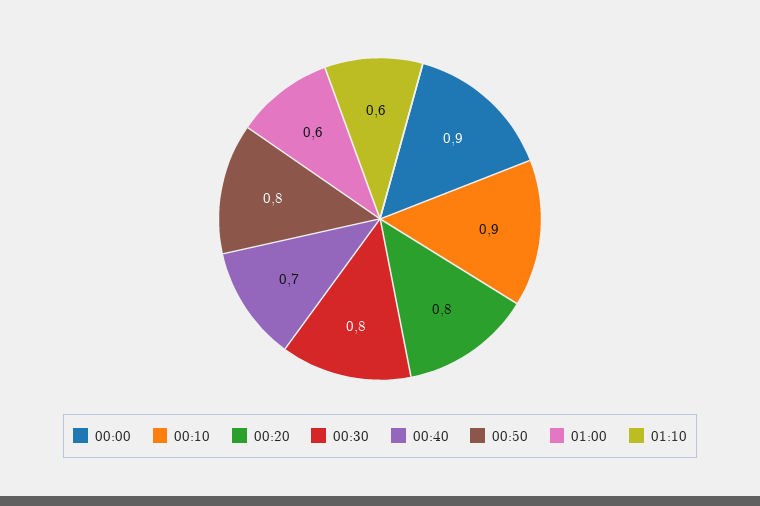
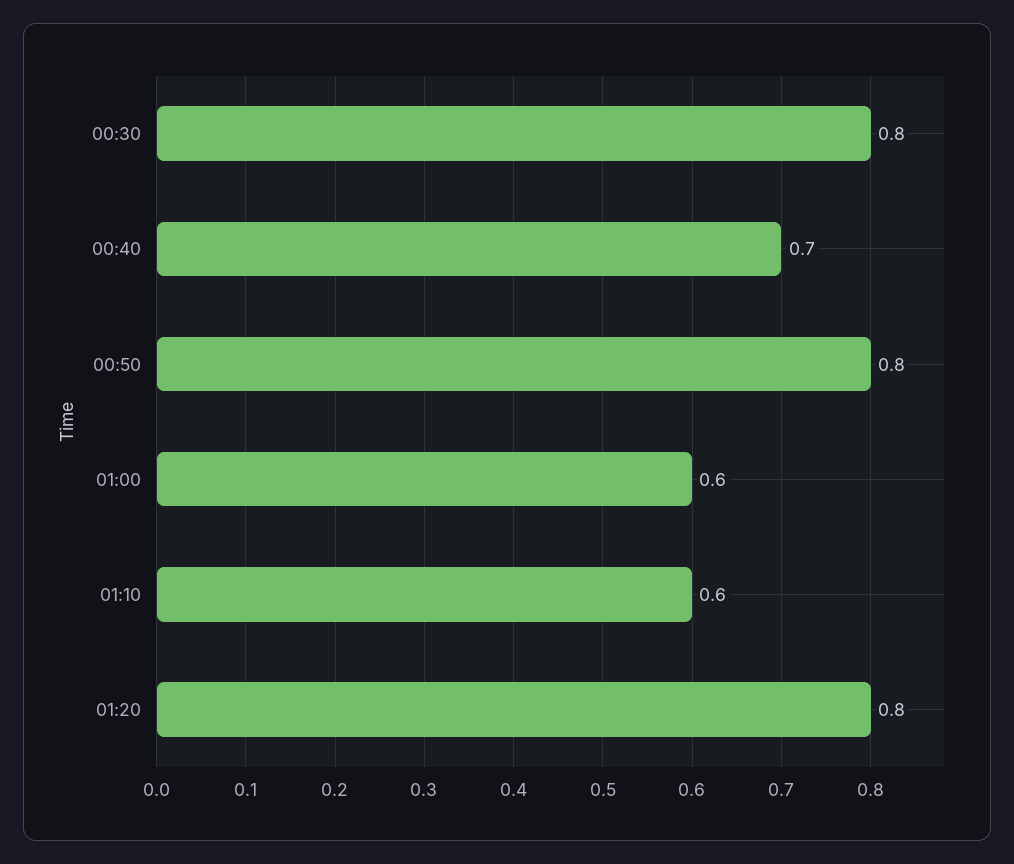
00:00: 0.9 -> none
00:10: 0.9 -> none
00:20: 0.8 -> none
01:20: none -> 0.8

